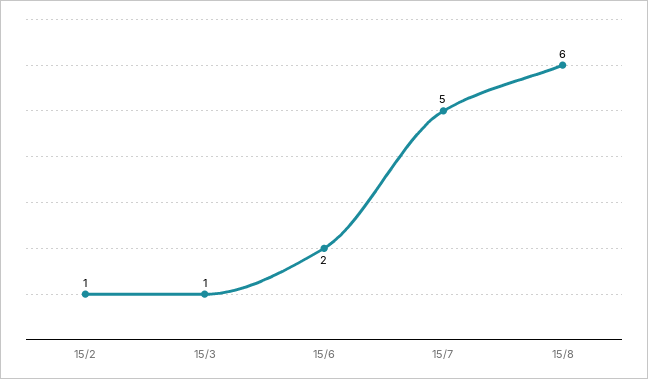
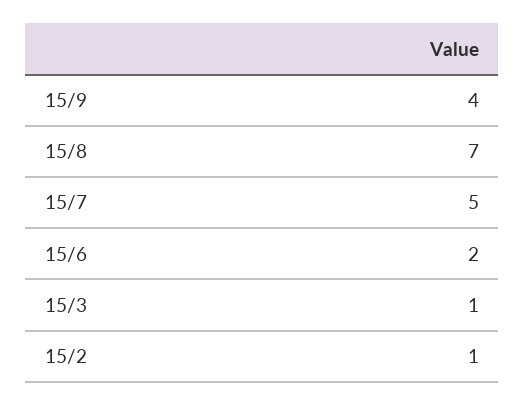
15/8: 6 -> 7
15/9: none -> 4

